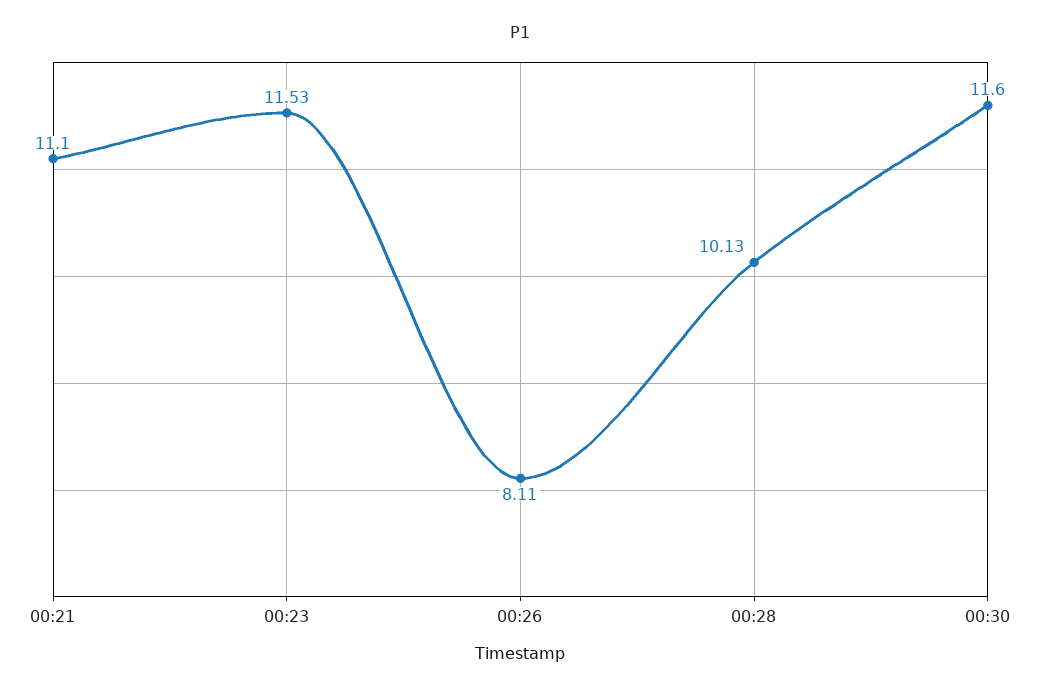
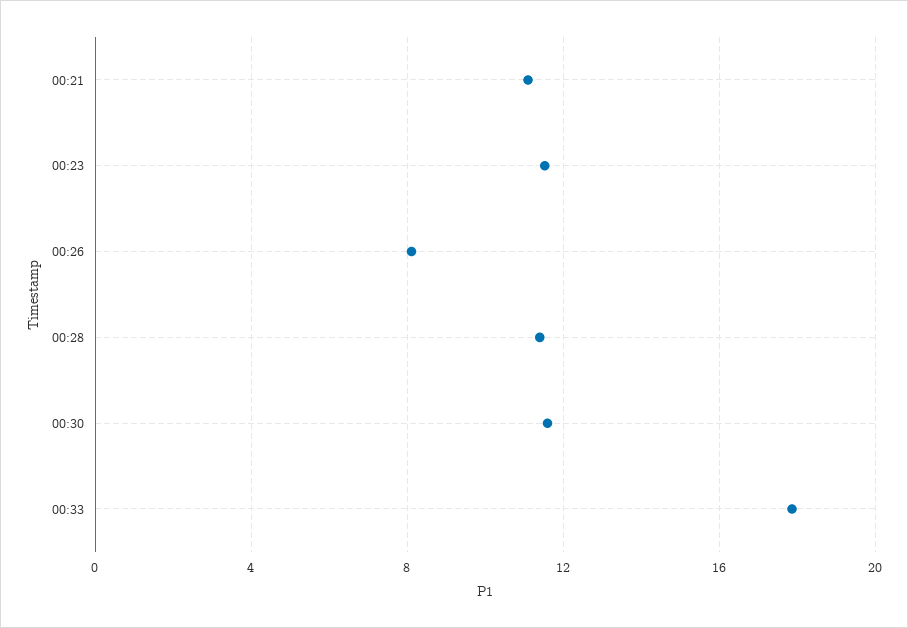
00:28: 10.13 -> 11.5
00:33: none -> 18

